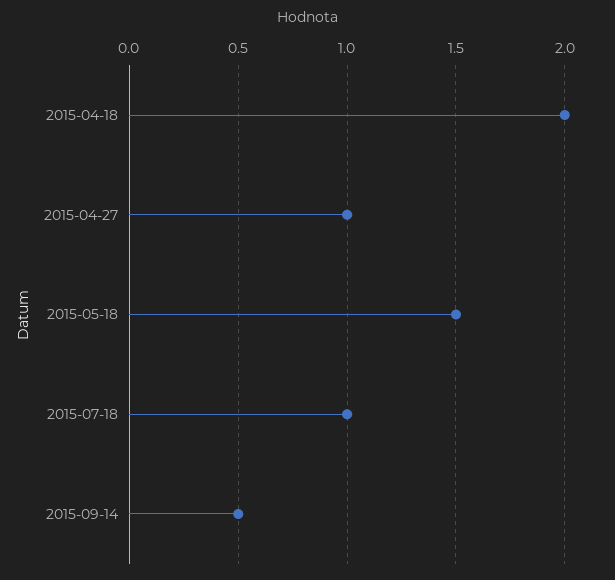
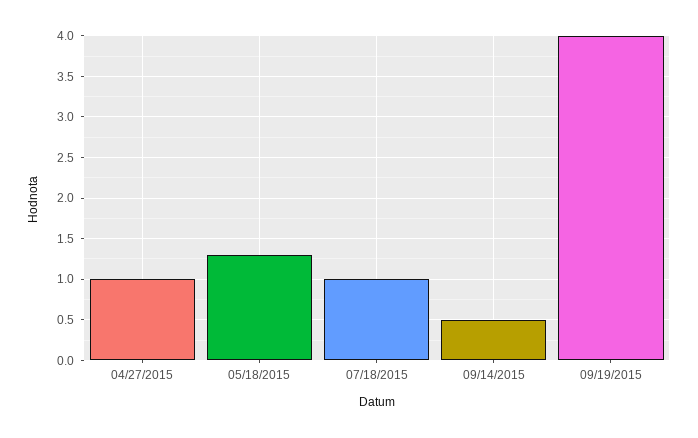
2015-04-18: 2 -> none
2015-05-18: 1.5 -> 1.3
09/19/2015: none -> 4

